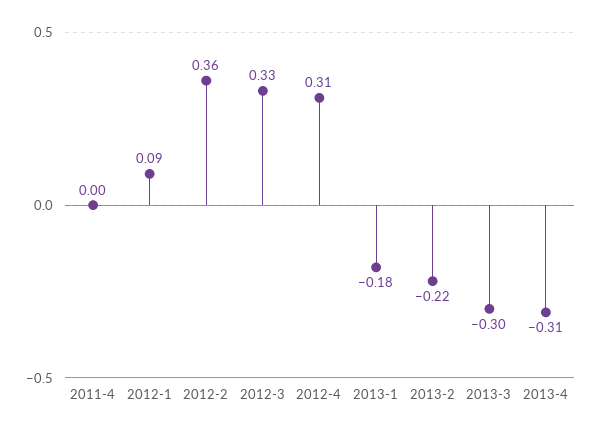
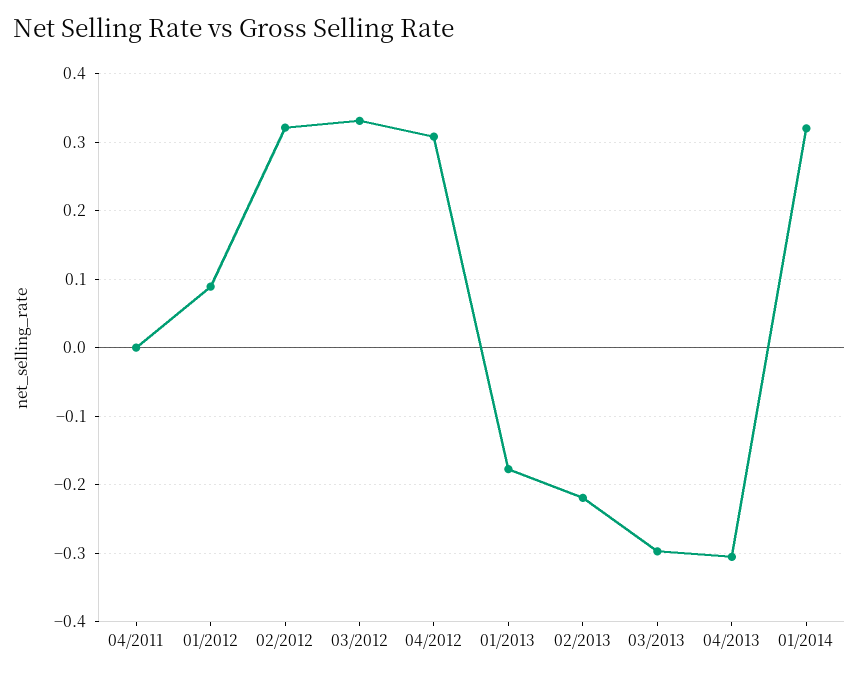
2012-2: 0.36 -> 0.32
01/2014: none -> 0.32

